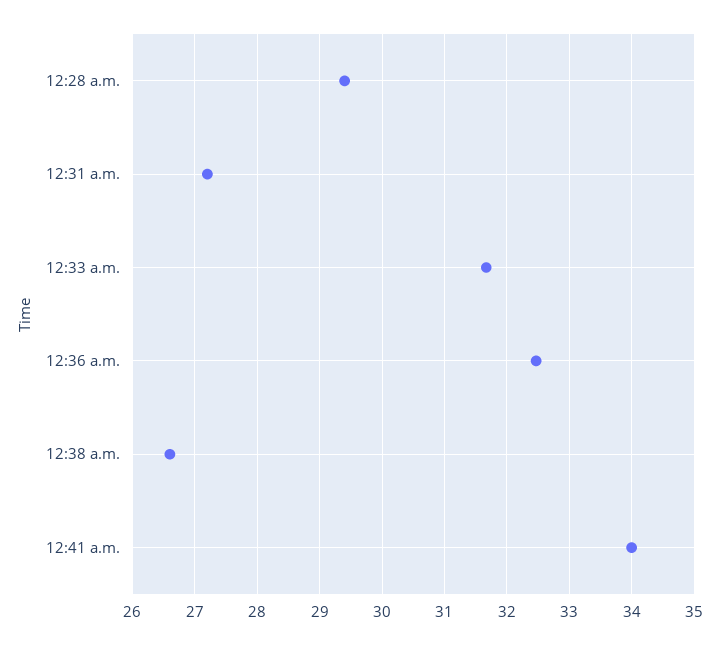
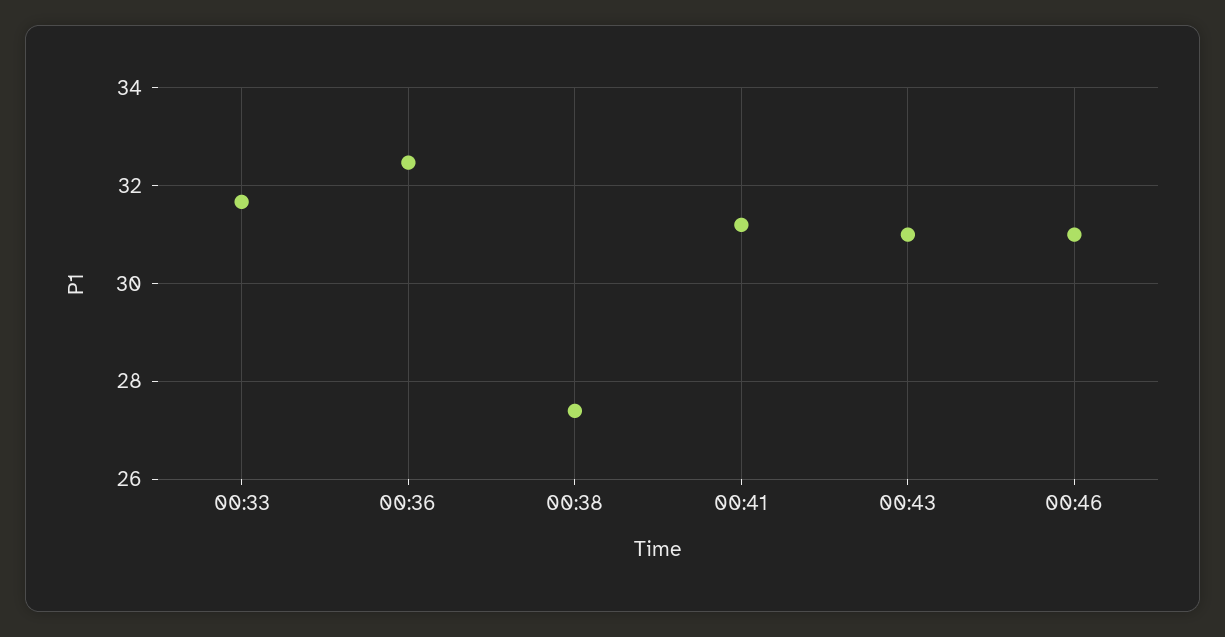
12:28 a.m.: 29.4 -> none
12:31 a.m.: 27.2 -> none
12:38 a.m.: 26.6 -> 27.4
12:41 a.m.: 34 -> 31.2
00:43: none -> 31
00:46: none -> 31

